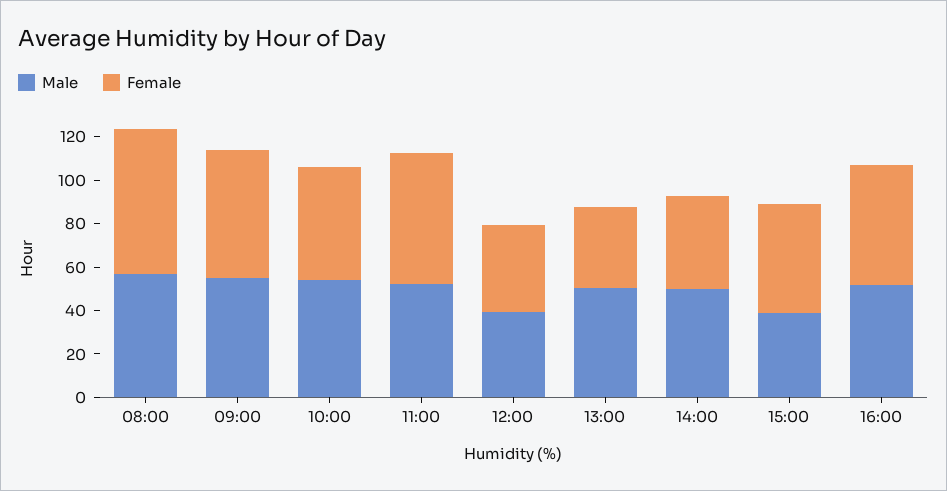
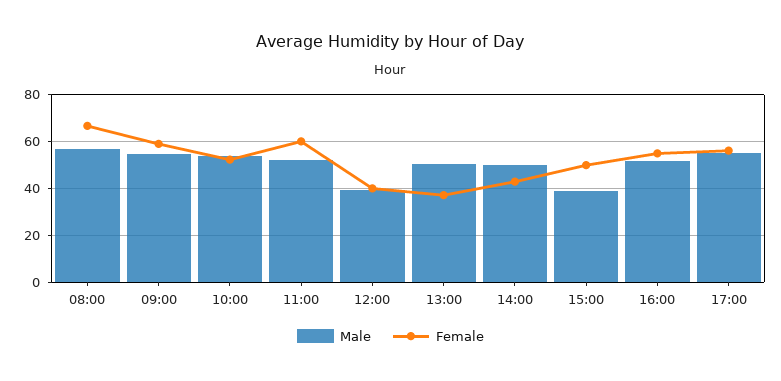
Male, 17:00: none -> 55
Female, 17:00: none -> 55

